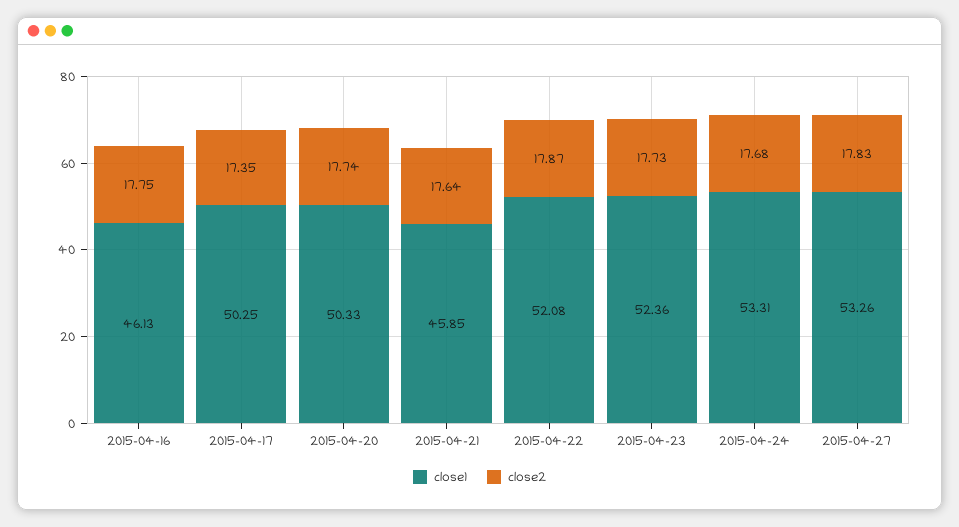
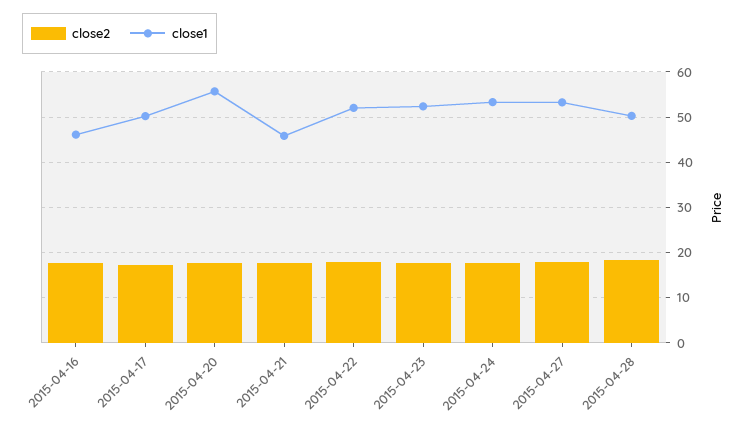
close1, 2015-04-20: 50.33 -> 56
close2, 2015-04-28: none -> 18
close1, 2015-04-28: none -> 50

